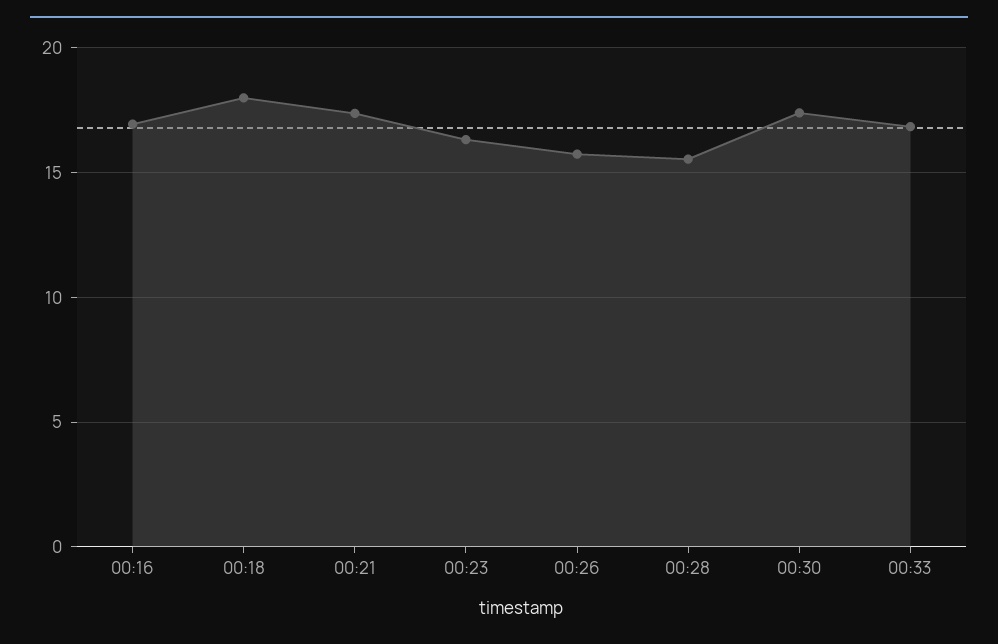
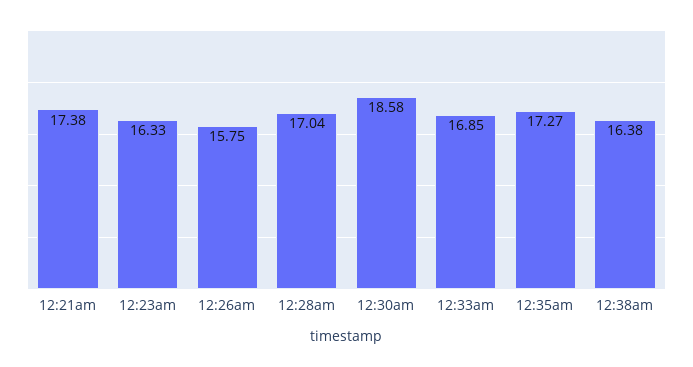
00:16: 17 -> none
00:18: 18 -> none
00:28: 15.5 -> 17.04
00:30: 17.5 -> 18.58
12:35am: none -> 17.27
12:38am: none -> 16.38

